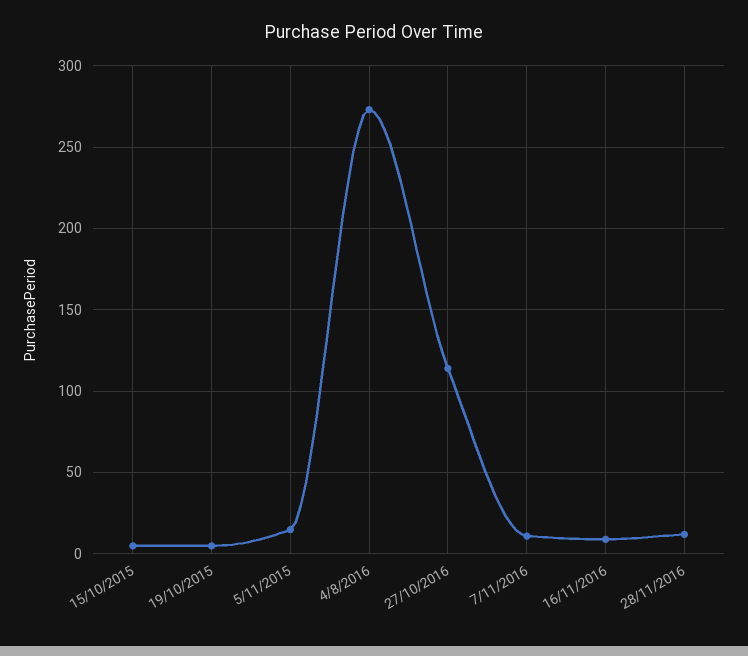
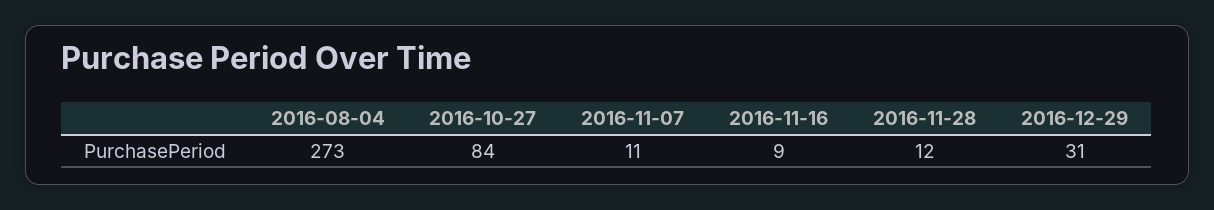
15/10/2015: 5 -> none
19/10/2015: 5 -> none
5/11/2015: 15 -> none
27/10/2016: 115 -> 84
2016-12-29: none -> 31

